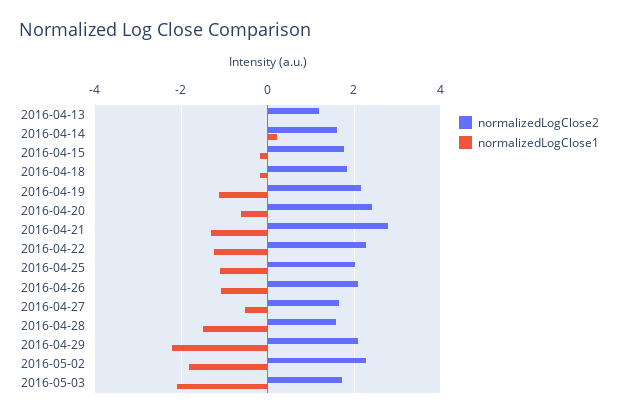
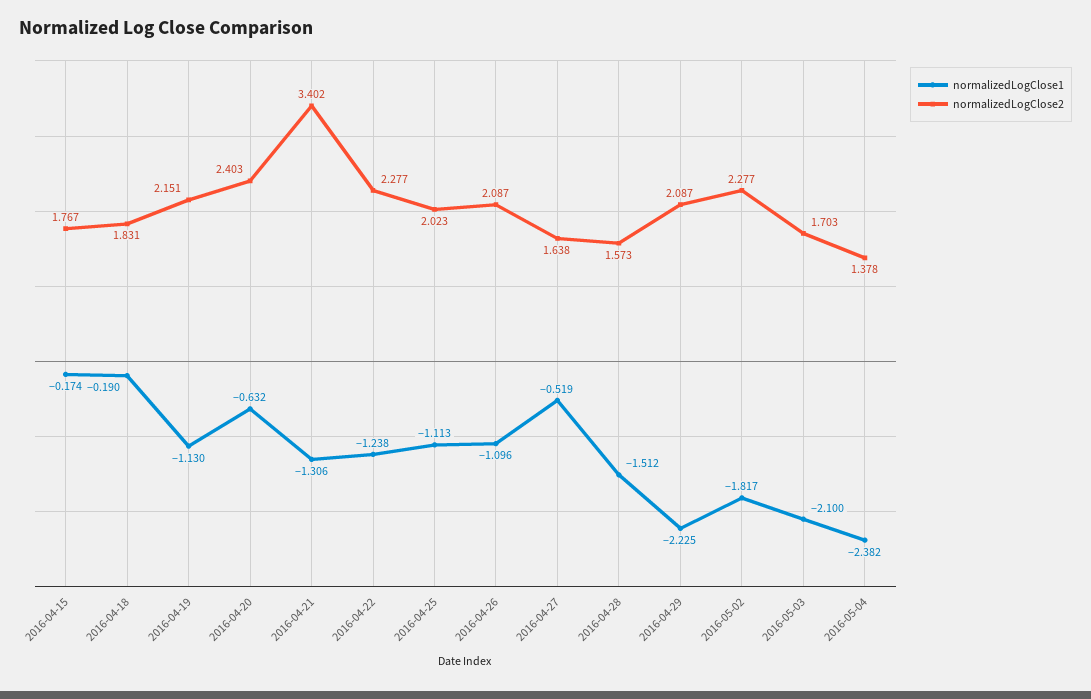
normalizedLogClose2, 2016-04-13: 1.2 -> none
normalizedLogClose1, 2016-04-13: 0 -> none
normalizedLogClose2, 2016-04-14: 1.6 -> none
normalizedLogClose1, 2016-04-14: 0.2 -> none
normalizedLogClose2, 2016-04-21: 2.8 -> 3.402
normalizedLogClose1, 2016-05-04: none -> -2.382
normalizedLogClose2, 2016-05-04: none -> 1.378

